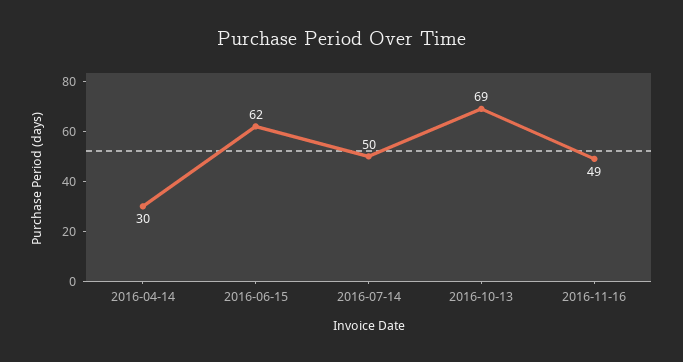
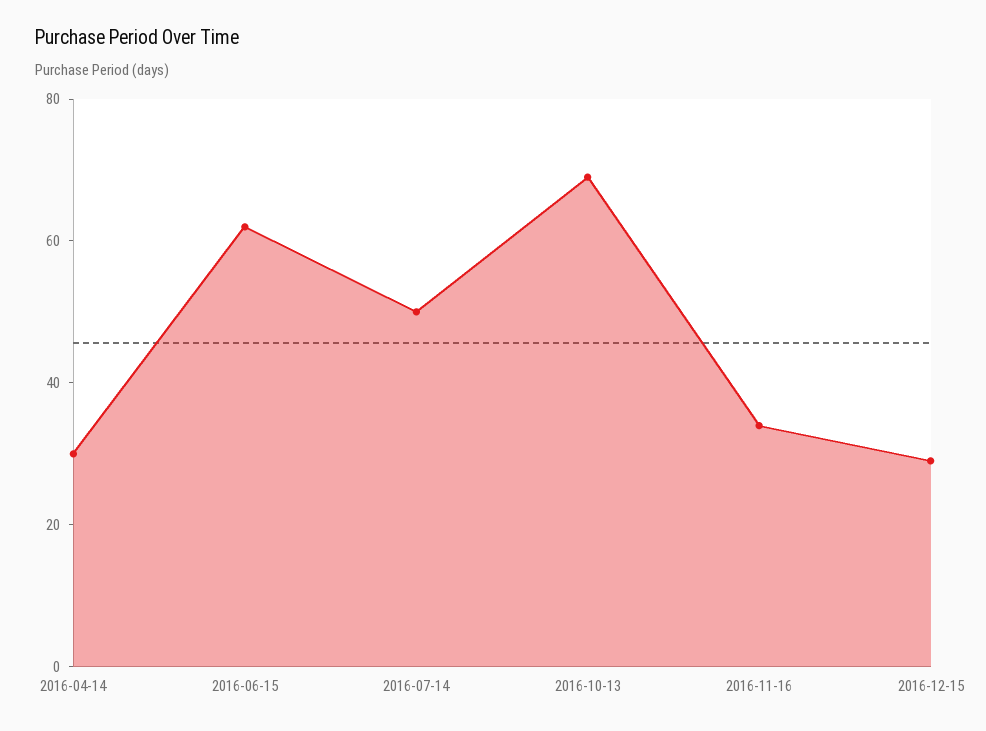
2016-11-16: 49 -> 35
2016-12-15: none -> 30

